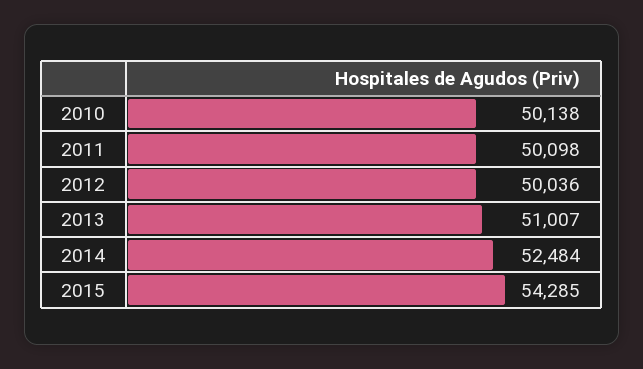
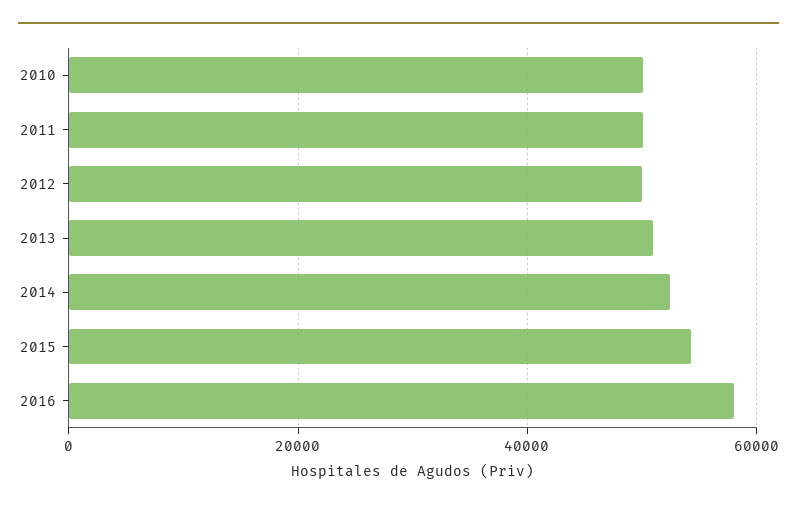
2016: none -> 58000

